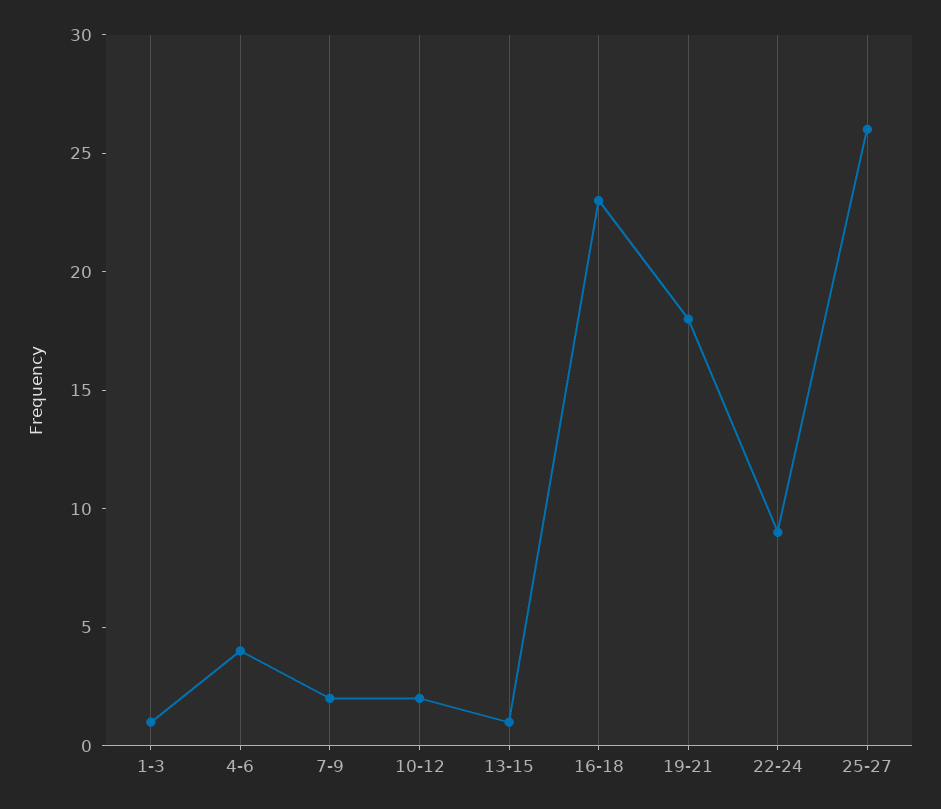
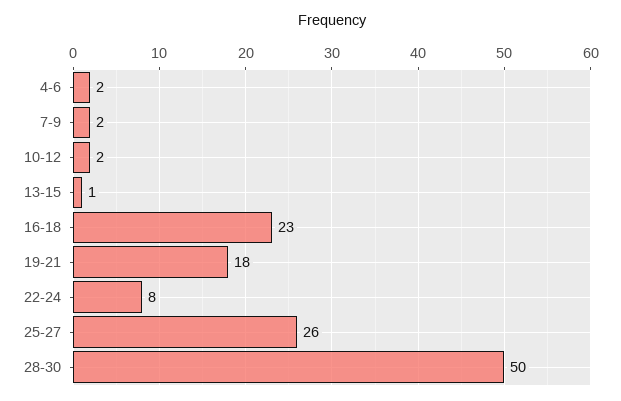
1-3: 1 -> none
4-6: 4 -> 2
22-24: 9 -> 8
28-30: none -> 50

